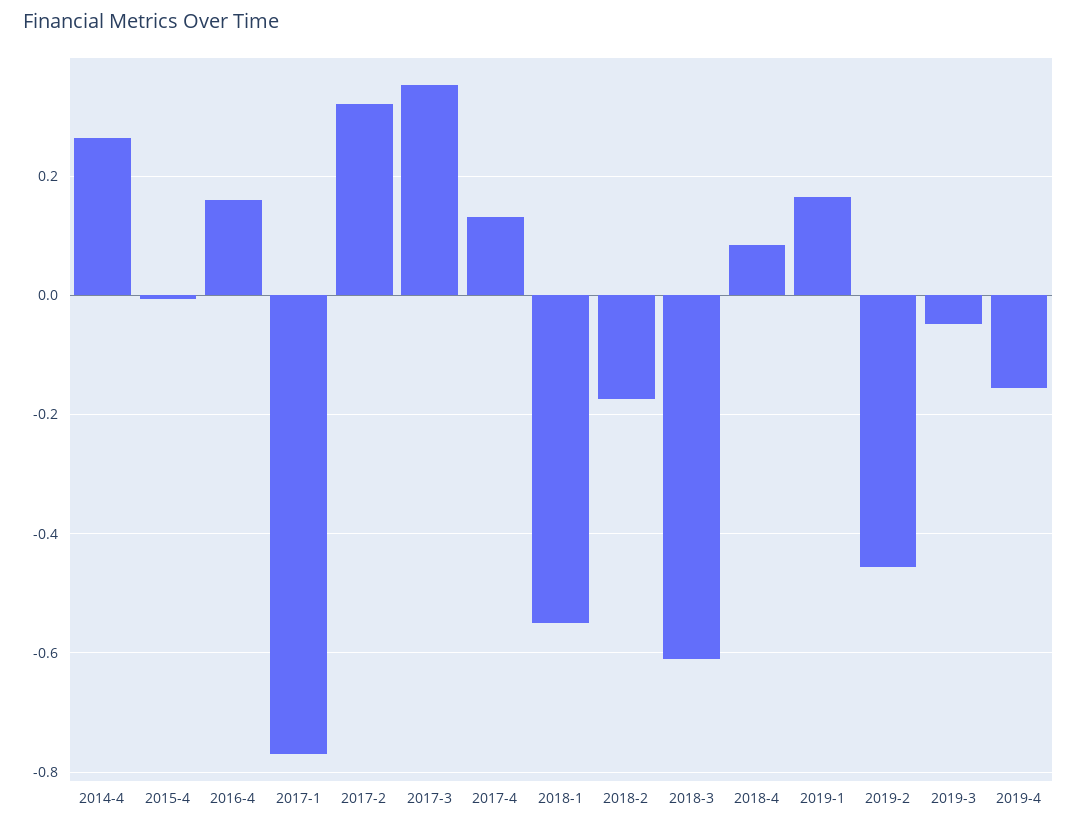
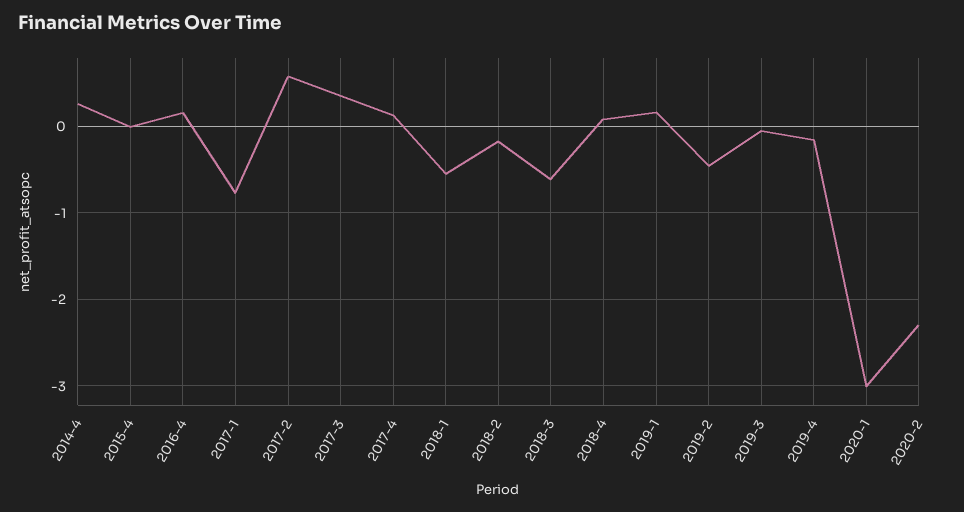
2017-2: 0.32 -> 0.6
2020-1: none -> -3
2020-2: none -> -2.3

